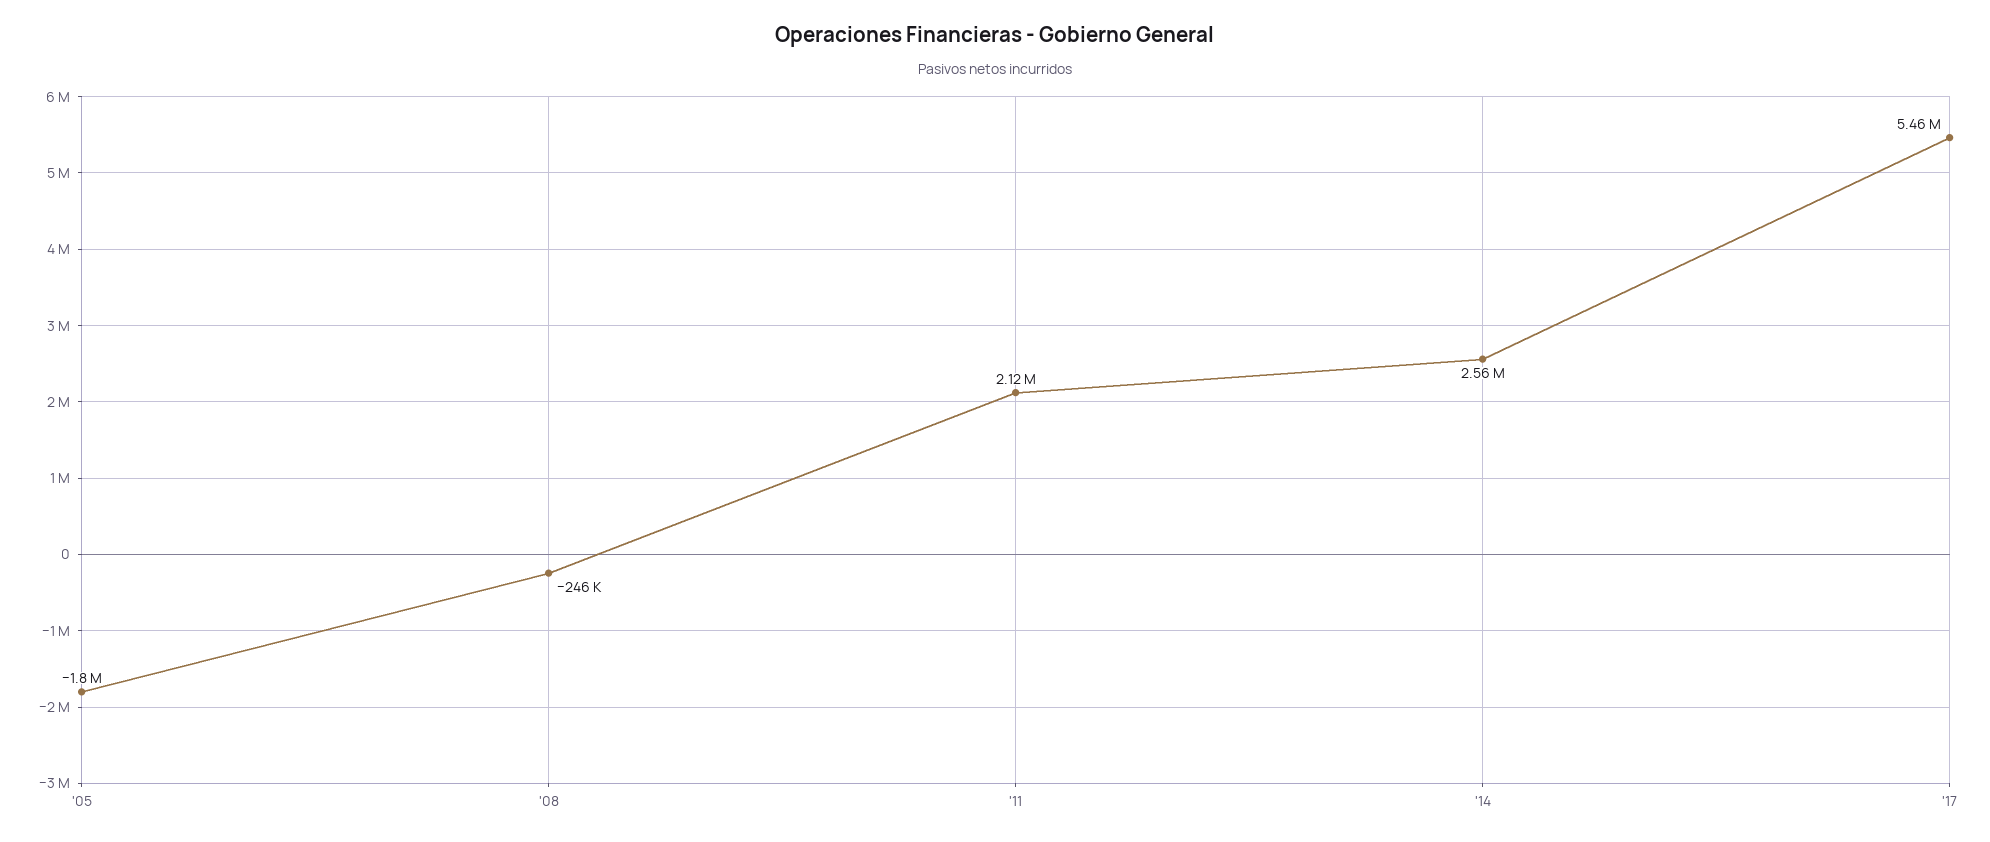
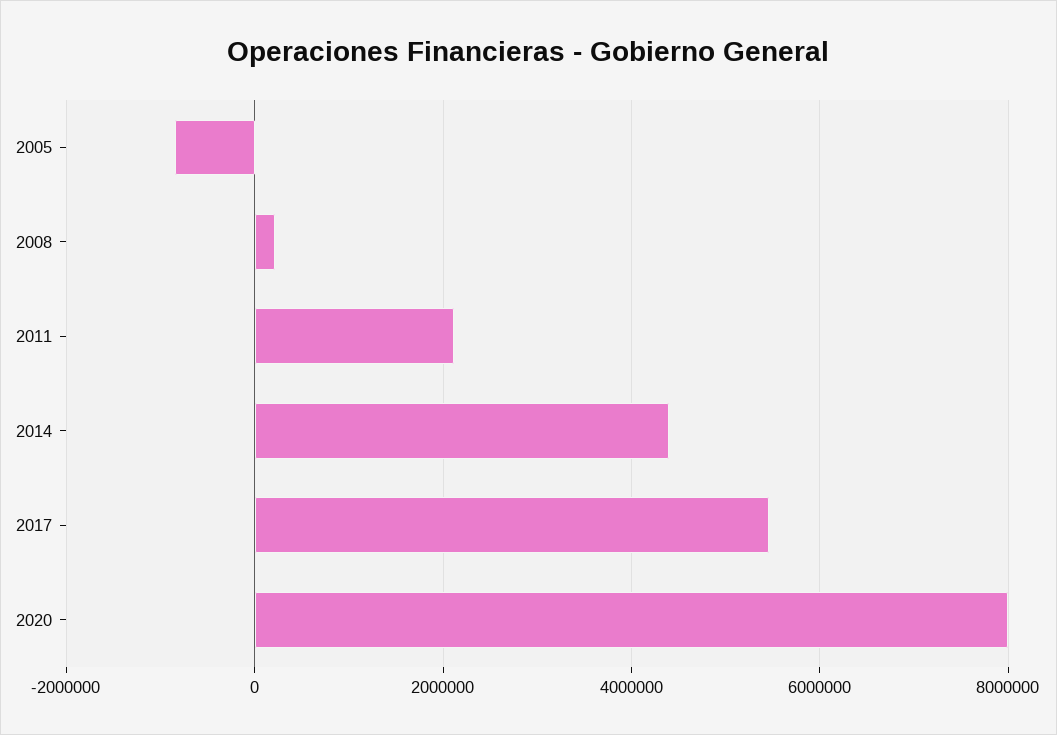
'05: -1800000 -> -800000
'08: -246000 -> 200000
'14: 2560000 -> 4400000
2020: none -> 8000000

